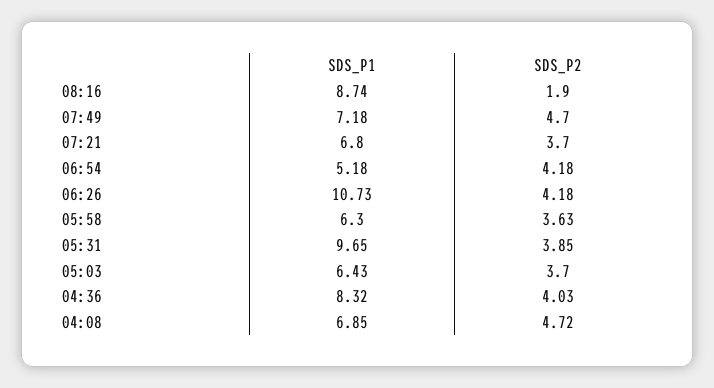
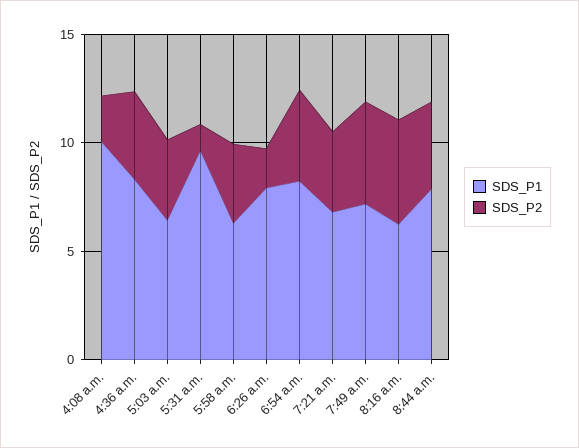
SDS_P1, 08:16: 8.74 -> 6
SDS_P2, 08:16: 1.9 -> 5
SDS_P1, 06:54: 5.18 -> 8
SDS_P1, 06:26: 10.73 -> 8
SDS_P2, 06:26: 4.18 -> 2
SDS_P2, 05:31: 3.85 -> 1
SDS_P1, 04:08: 6.85 -> 10
SDS_P2, 04:08: 4.72 -> 2
SDS_P1, 8:44 a.m.: none -> 8
SDS_P2, 8:44 a.m.: none -> 4

